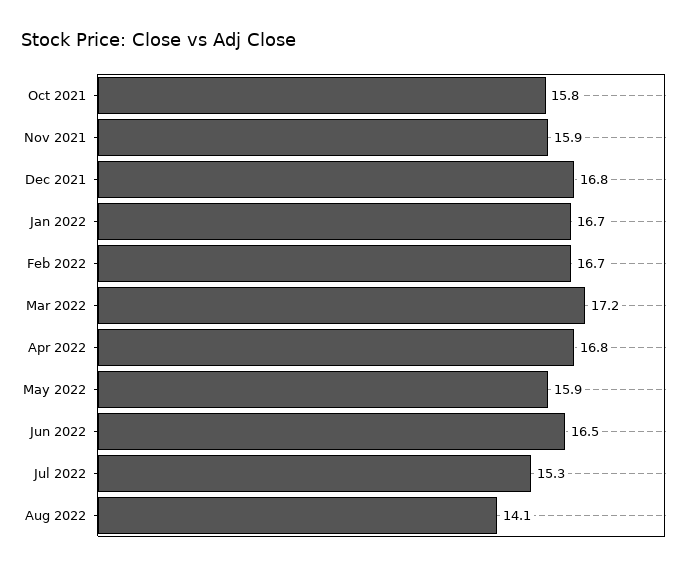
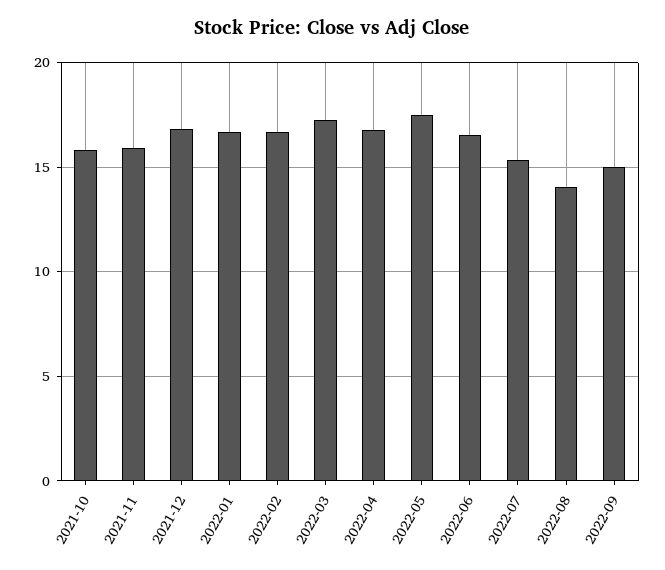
May 2022: 15.9 -> 17.5
2022-09: none -> 15

